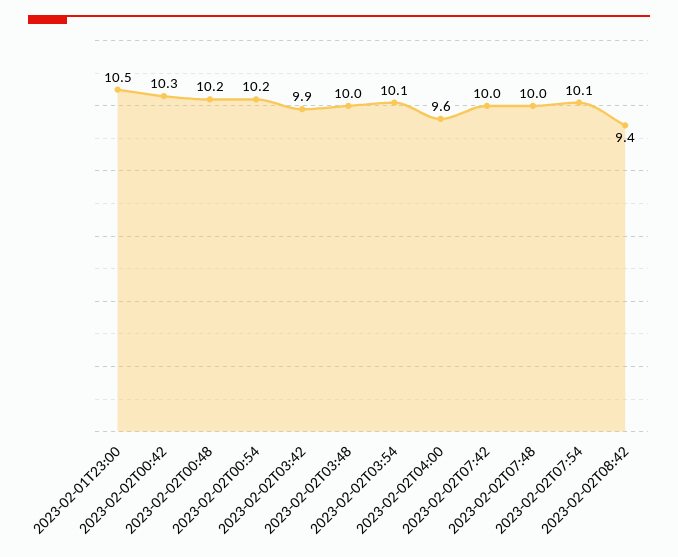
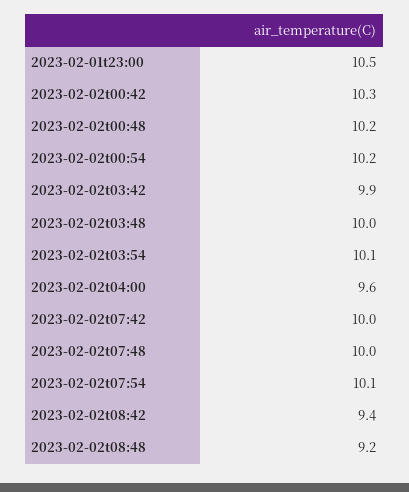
2023-02-02t08:48: none -> 9.2

